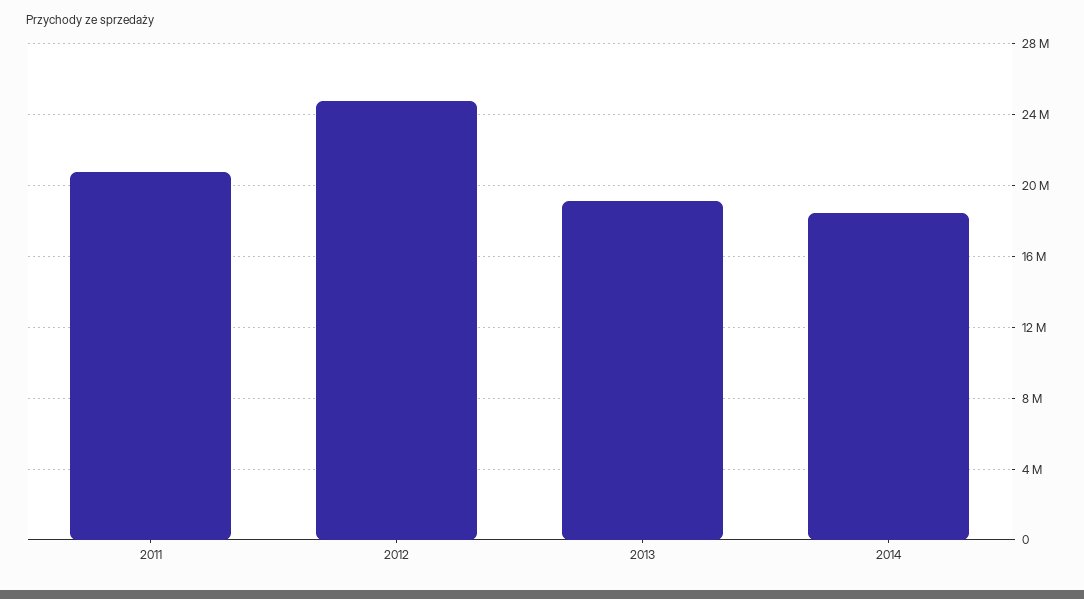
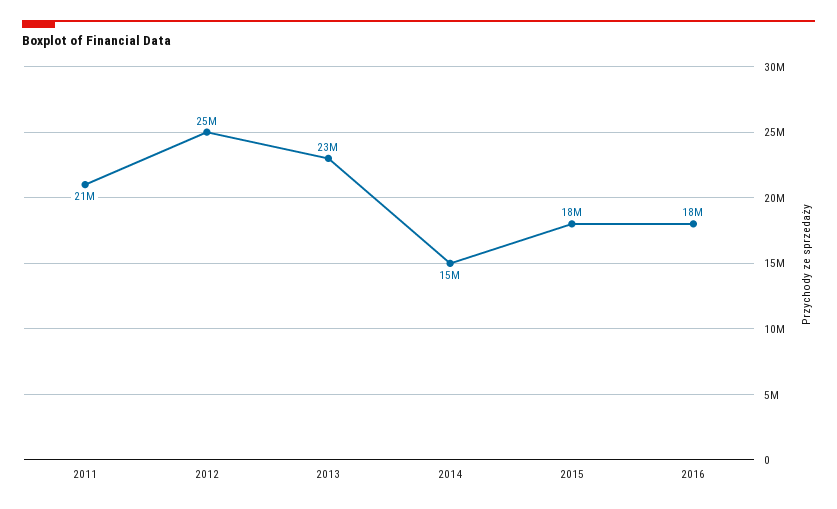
2013: 19000000 -> 23000000
2014: 18500000 -> 15000000
2015: none -> 18000000
2016: none -> 18000000

